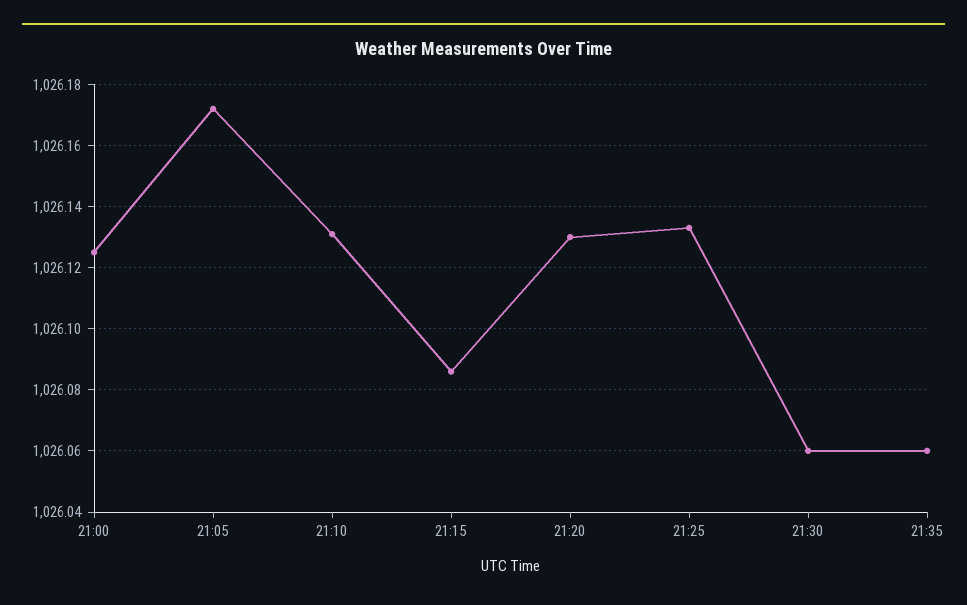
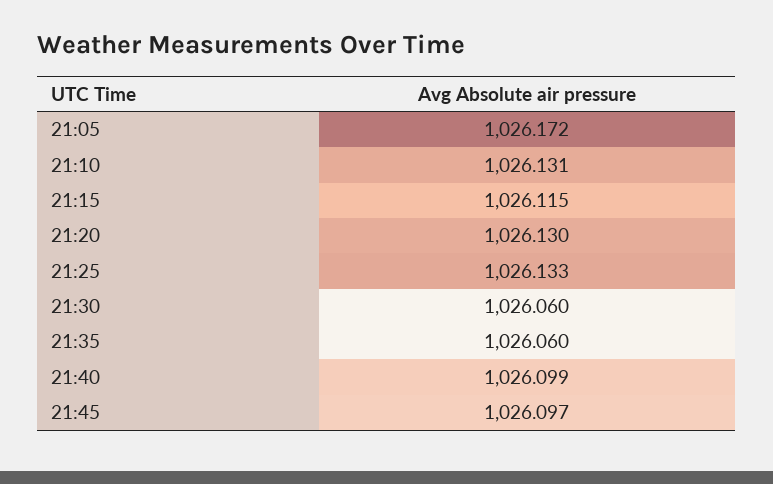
21:00: 1026.125 -> none
21:15: 1026.085 -> 1026.115
21:40: none -> 1026.099
21:45: none -> 1026.097

